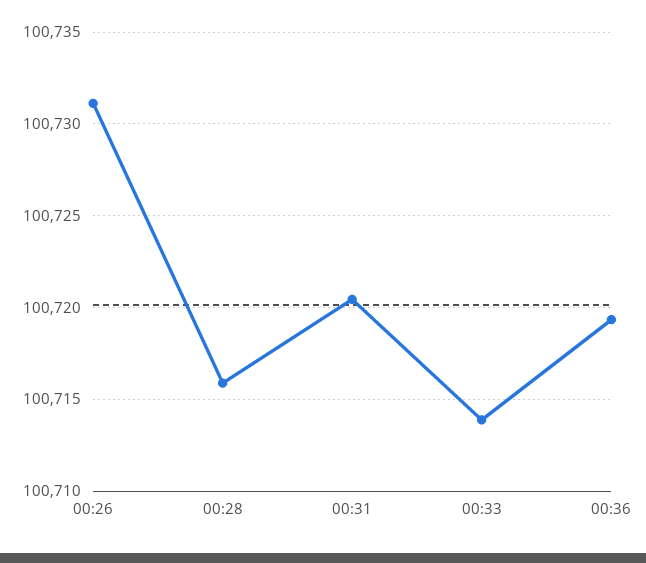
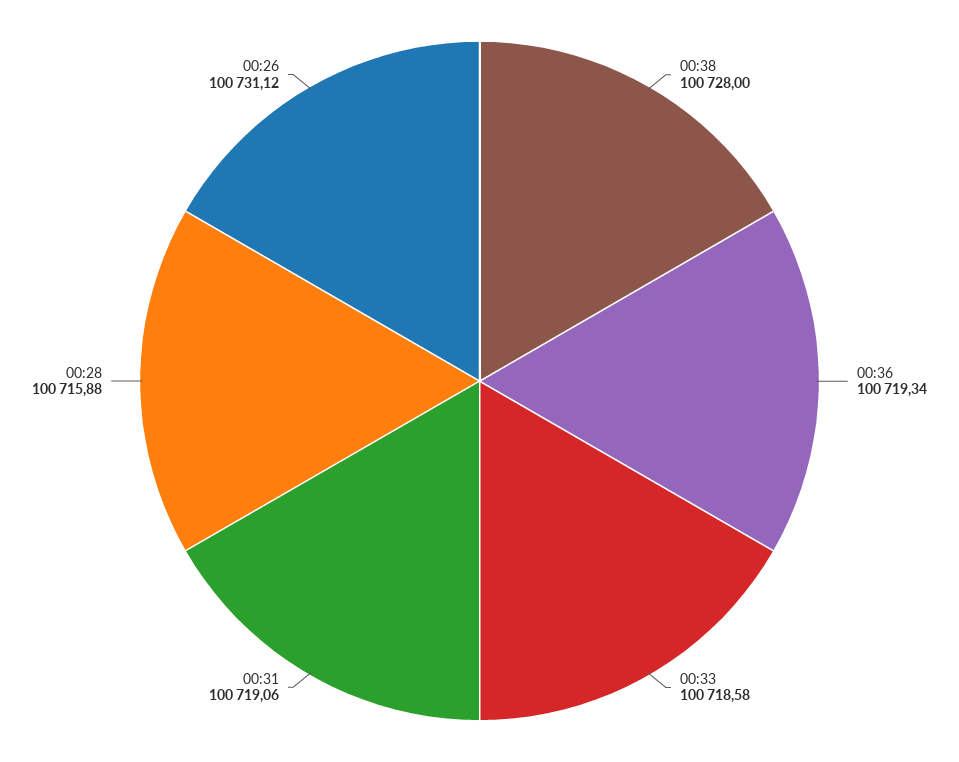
00:31: 100720.5 -> 100719.06
00:33: 100714 -> 100718.58
00:38: none -> 100728

